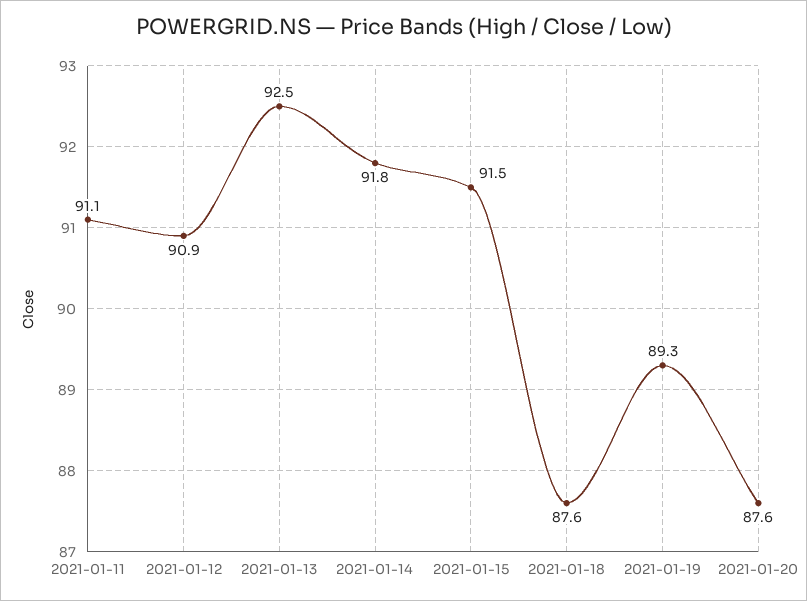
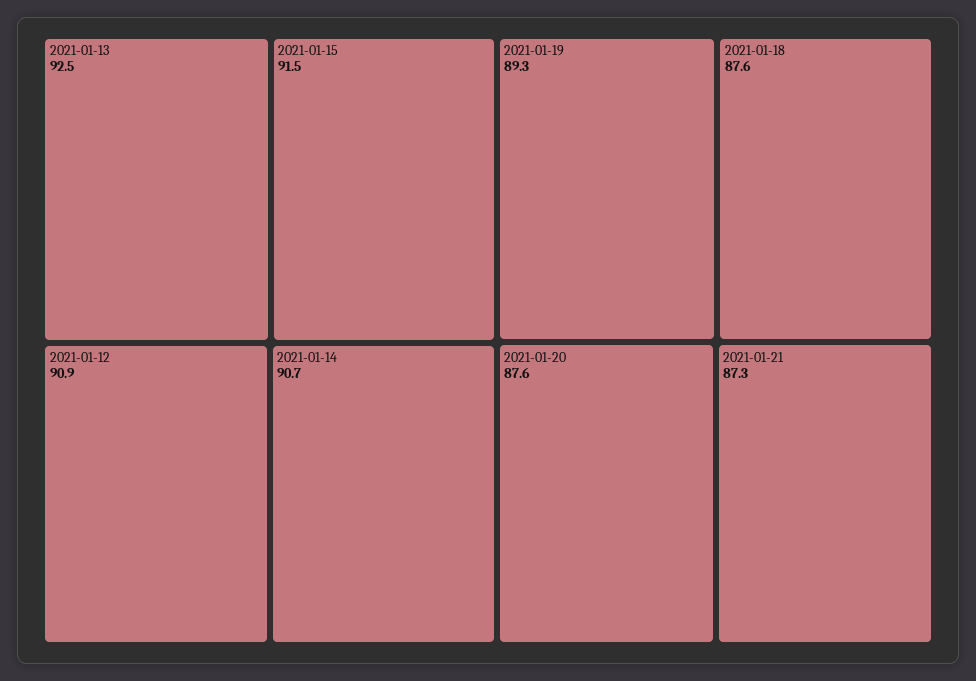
2021-01-11: 91.1 -> none
2021-01-14: 91.8 -> 90.7
2021-01-21: none -> 87.3

